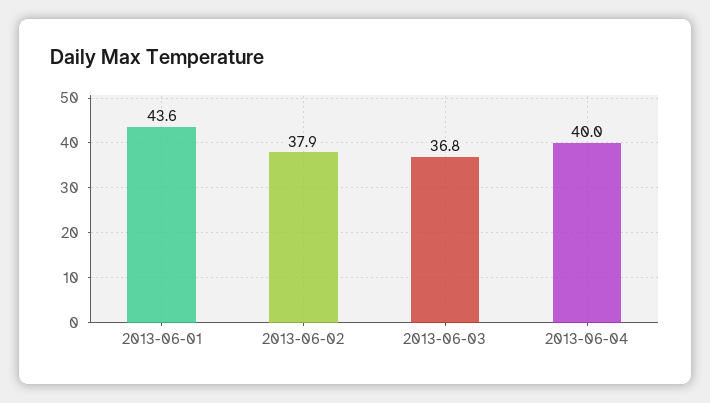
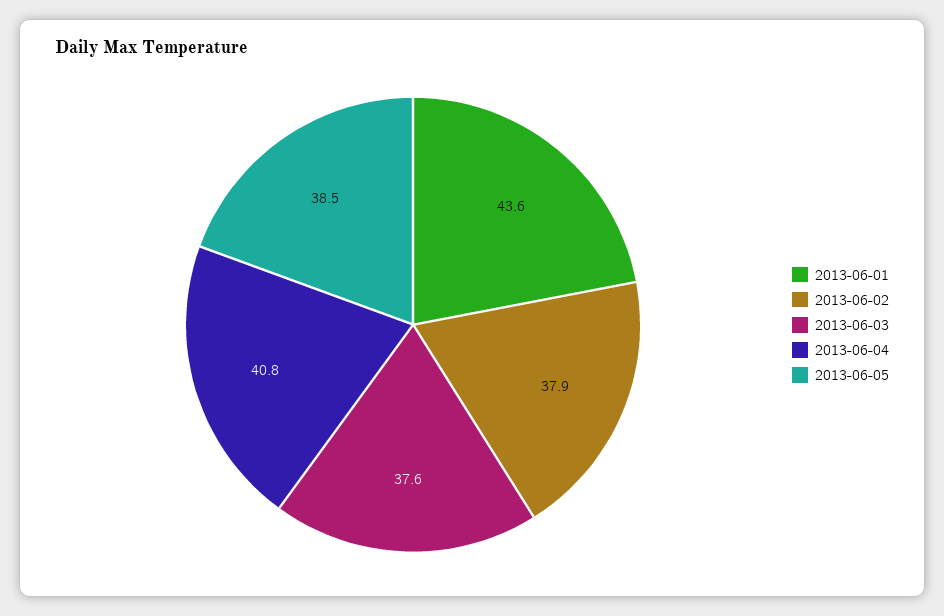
2013-06-03: 36.8 -> 37.6
2013-06-04: 40 -> 40.8
2013-06-05: none -> 38.5

